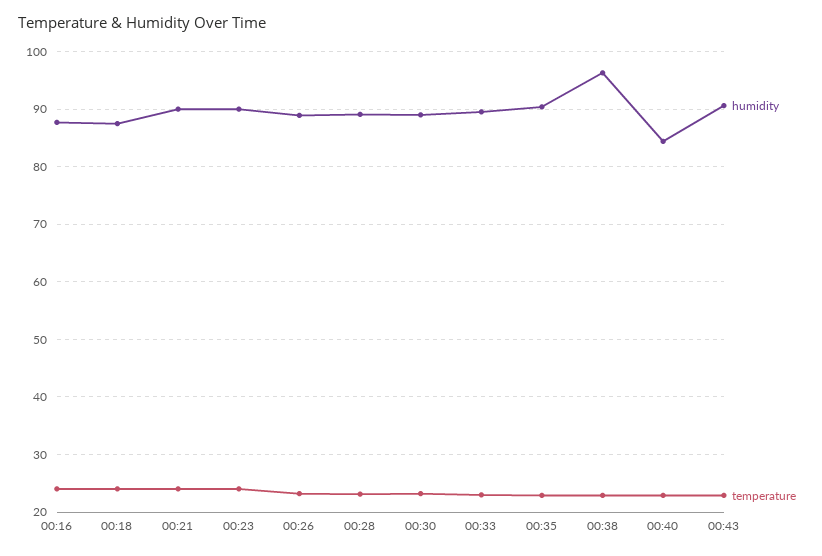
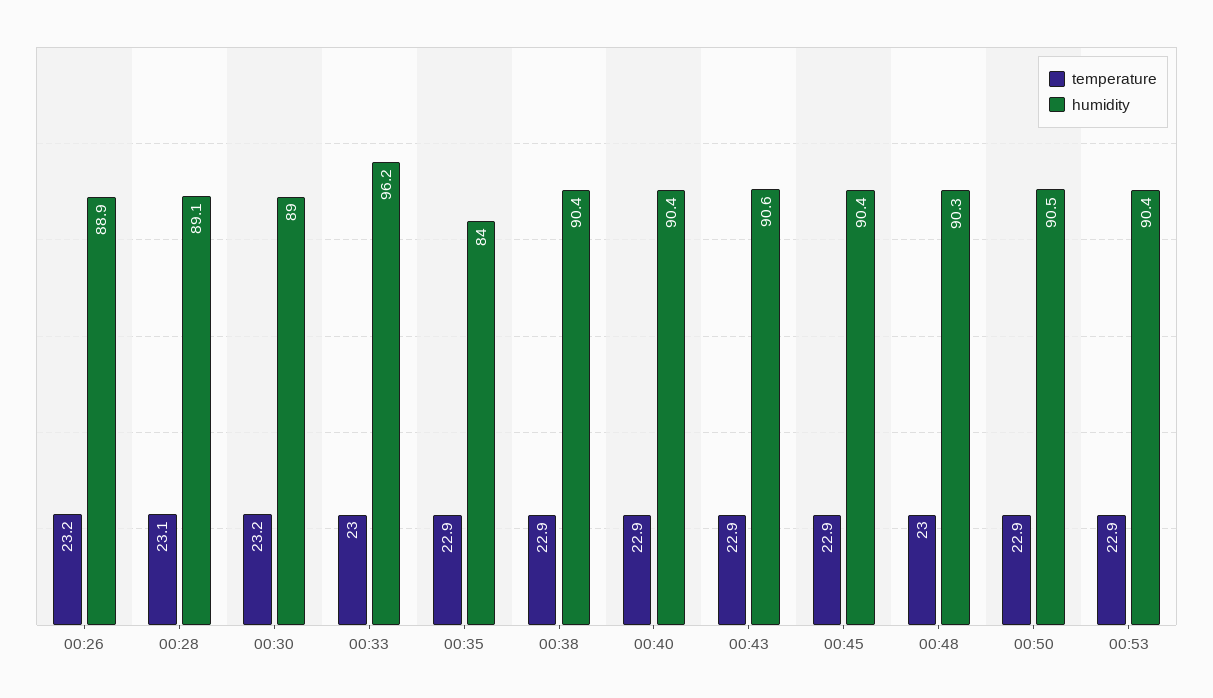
humidity, 00:16: 88 -> none
temperature, 00:16: 24 -> none
humidity, 00:18: 88 -> none
temperature, 00:18: 24 -> none
humidity, 00:21: 90 -> none
temperature, 00:21: 24 -> none
humidity, 00:23: 90 -> none
temperature, 00:23: 24 -> none
humidity, 00:33: 90 -> 96.2
humidity, 00:35: 90 -> 84
humidity, 00:38: 96 -> 90.4
humidity, 00:40: 84 -> 90.4
temperature, 00:45: none -> 22.9
humidity, 00:45: none -> 90.4
temperature, 00:48: none -> 23
humidity, 00:48: none -> 90.3
temperature, 00:50: none -> 22.9
humidity, 00:50: none -> 90.5
temperature, 00:53: none -> 22.9
humidity, 00:53: none -> 90.4

